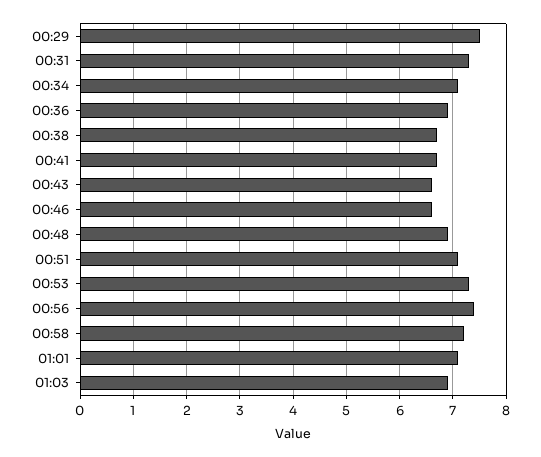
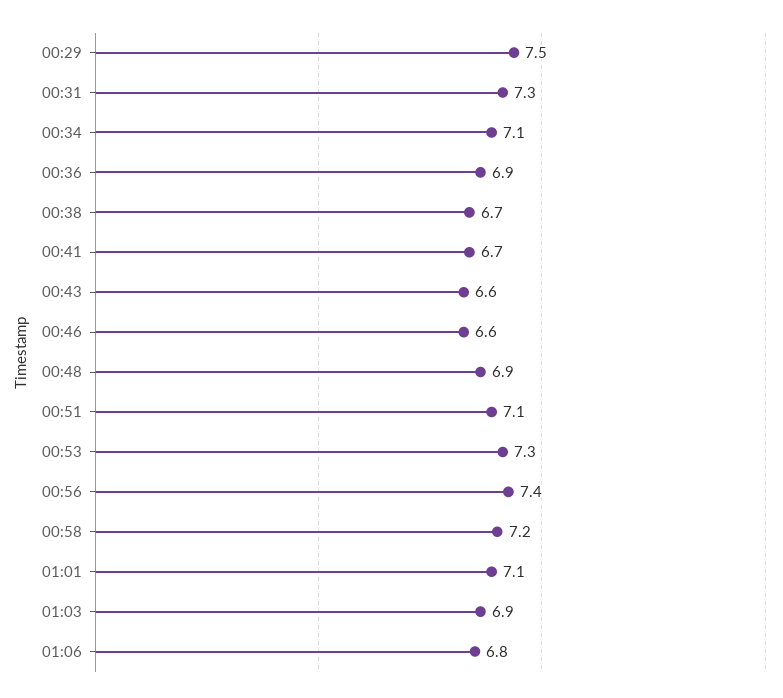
01:06: none -> 6.8

